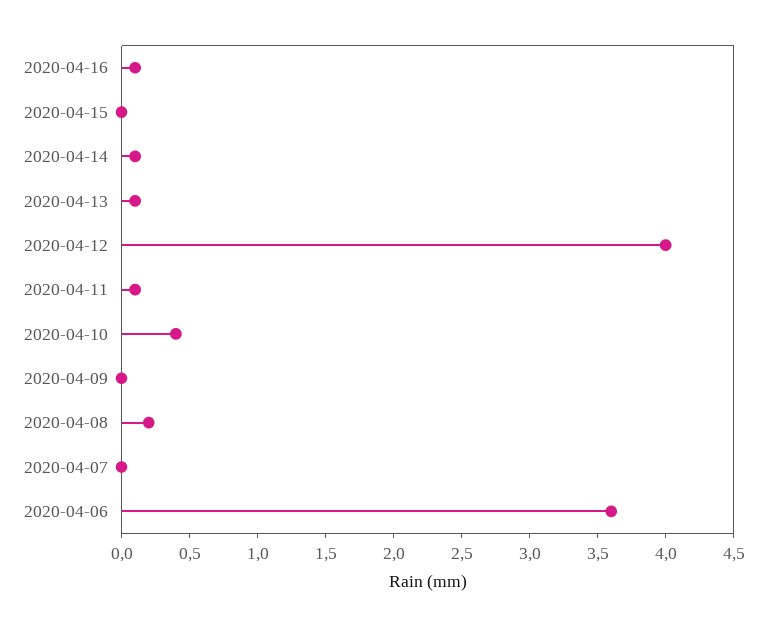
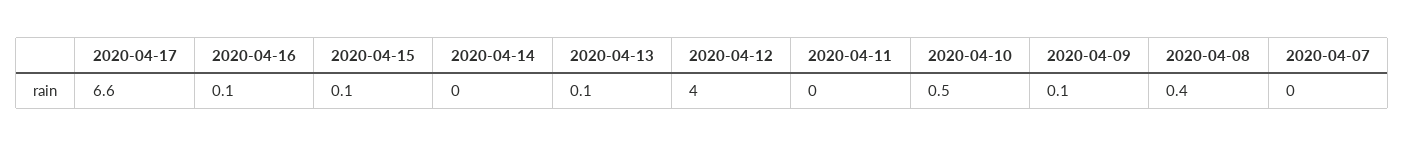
2020-04-15: 0 -> 0.1
2020-04-14: 0.1 -> 0
2020-04-11: 0.1 -> 0
2020-04-10: 0.4 -> 0.5
2020-04-09: 0 -> 0.1
2020-04-08: 0.2 -> 0.4
2020-04-06: 3.6 -> none
2020-04-17: none -> 6.6

